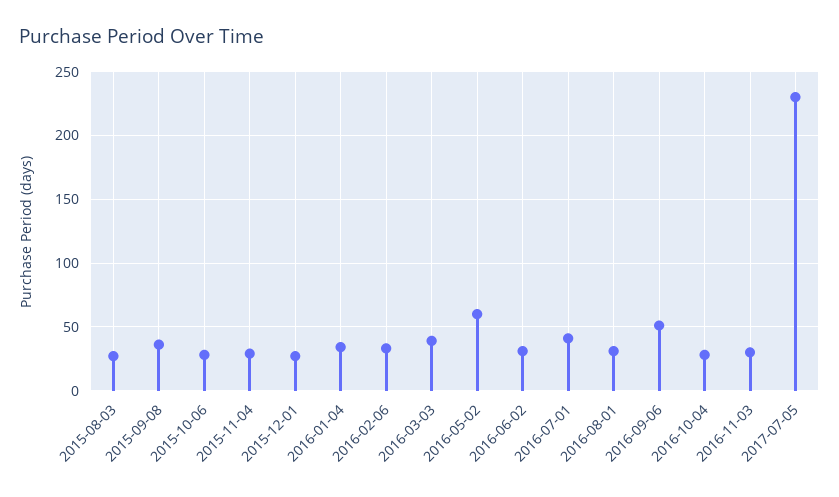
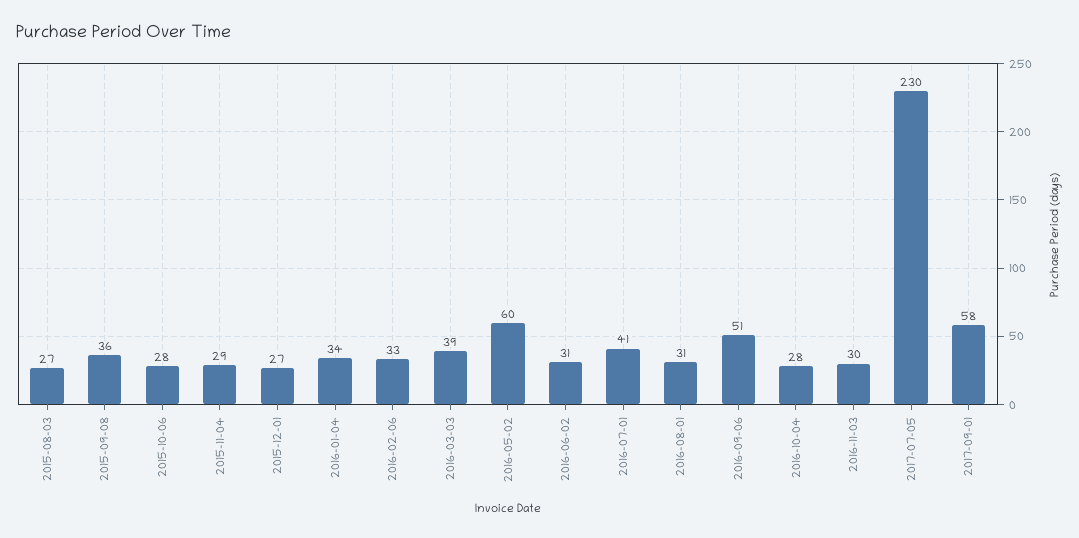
2017-09-01: none -> 58

